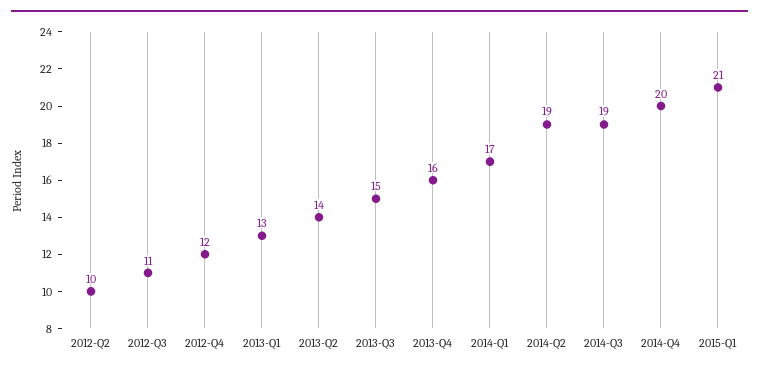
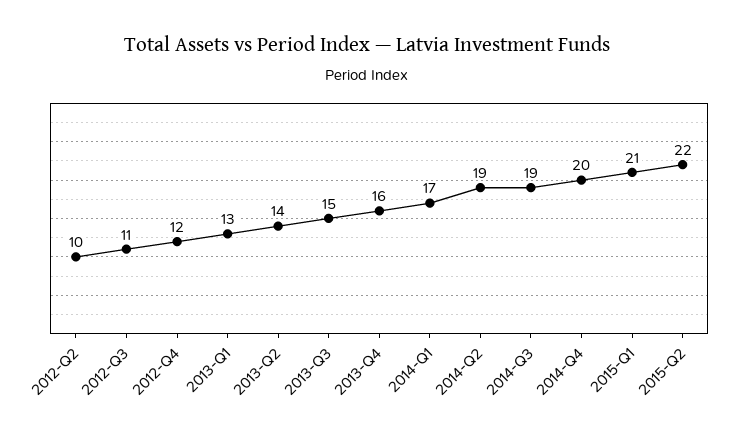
2015-Q2: none -> 22

